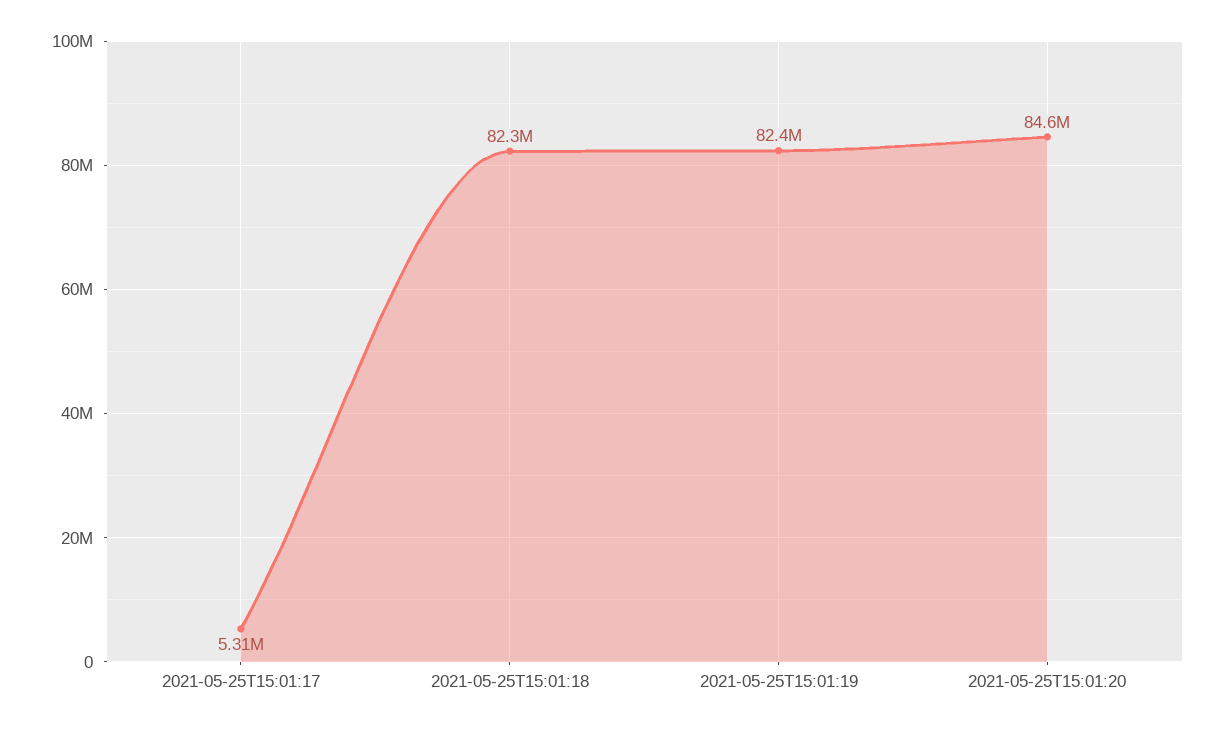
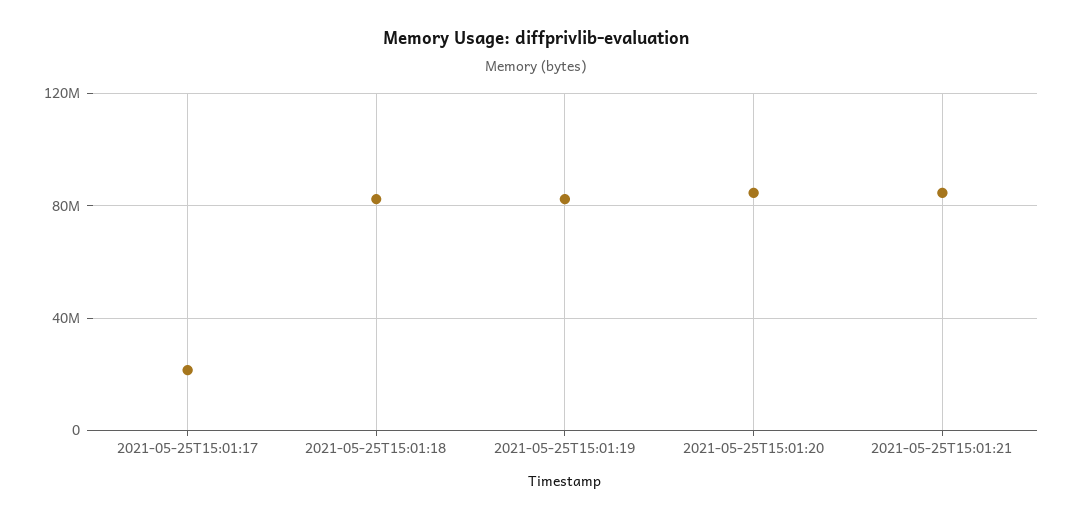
2021-05-25T15:01:17: 5310000 -> 20000000
2021-05-25T15:01:21: none -> 85000000

